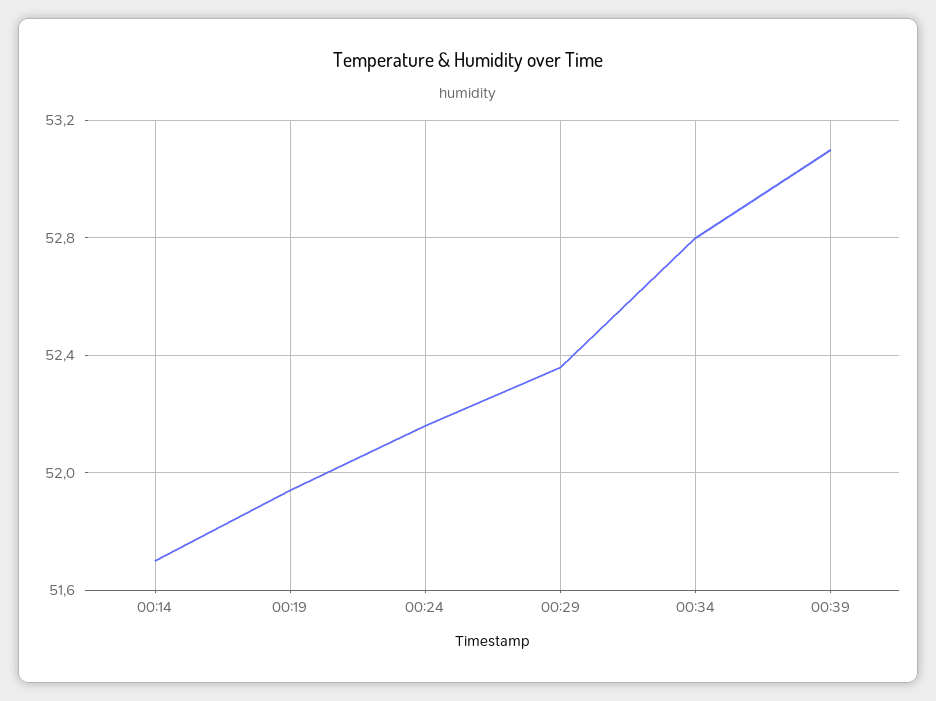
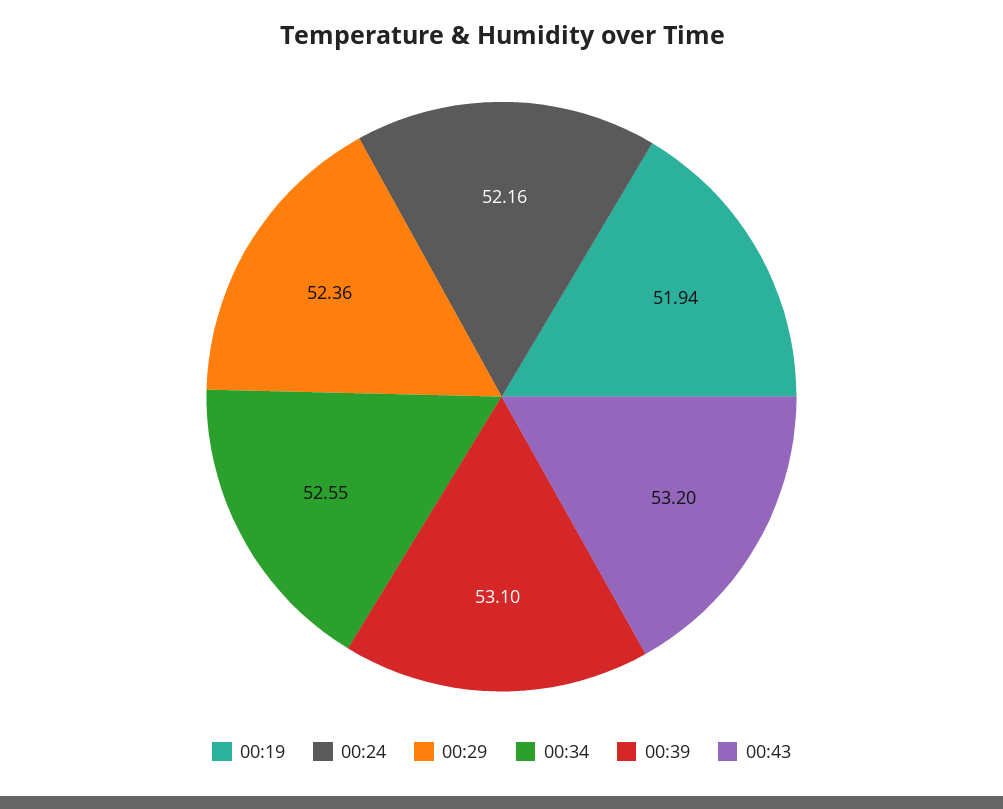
00:14: 51.7 -> none
00:34: 52.8 -> 52.55
00:43: none -> 53.2

